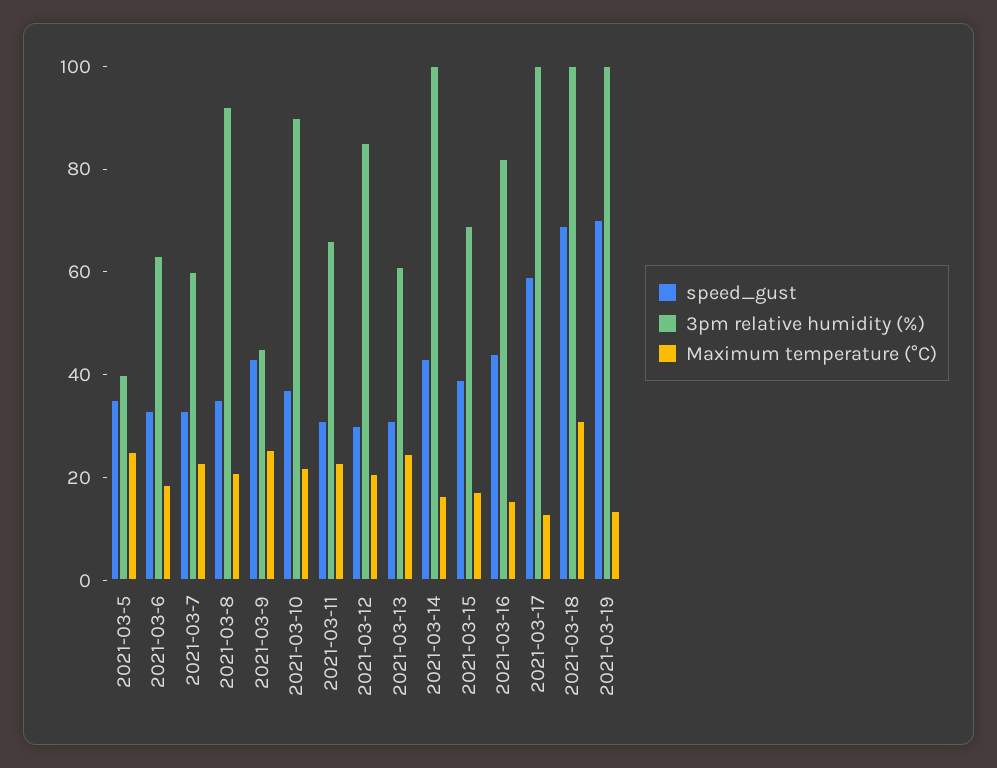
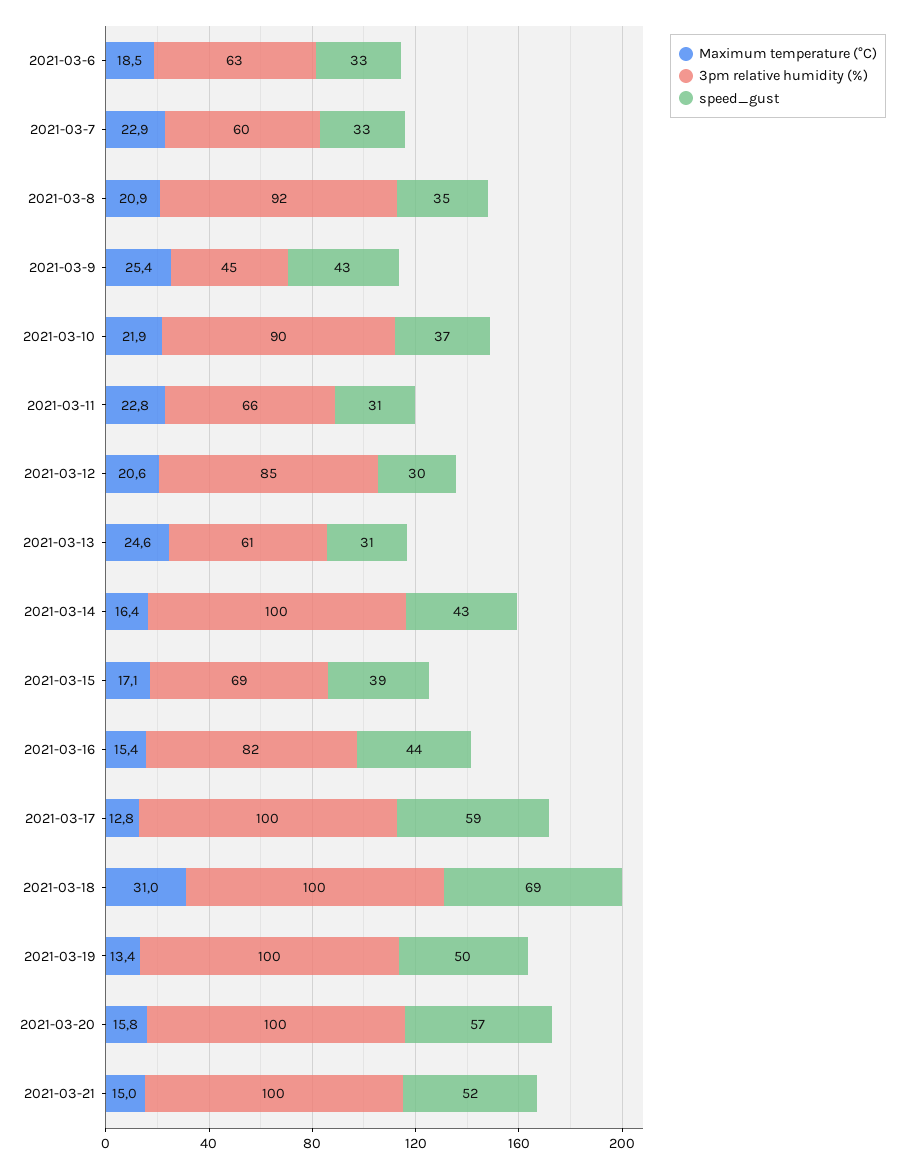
speed_gust, 2021-03-5: 35 -> none
3pm relative humidity (%), 2021-03-5: 40 -> none
Maximum temperature (°C), 2021-03-5: 25 -> none
speed_gust, 2021-03-19: 70 -> 50
Maximum temperature (°C), 2021-03-20: none -> 15.8
3pm relative humidity (%), 2021-03-20: none -> 100
speed_gust, 2021-03-20: none -> 57
Maximum temperature (°C), 2021-03-21: none -> 15
3pm relative humidity (%), 2021-03-21: none -> 100
speed_gust, 2021-03-21: none -> 52

